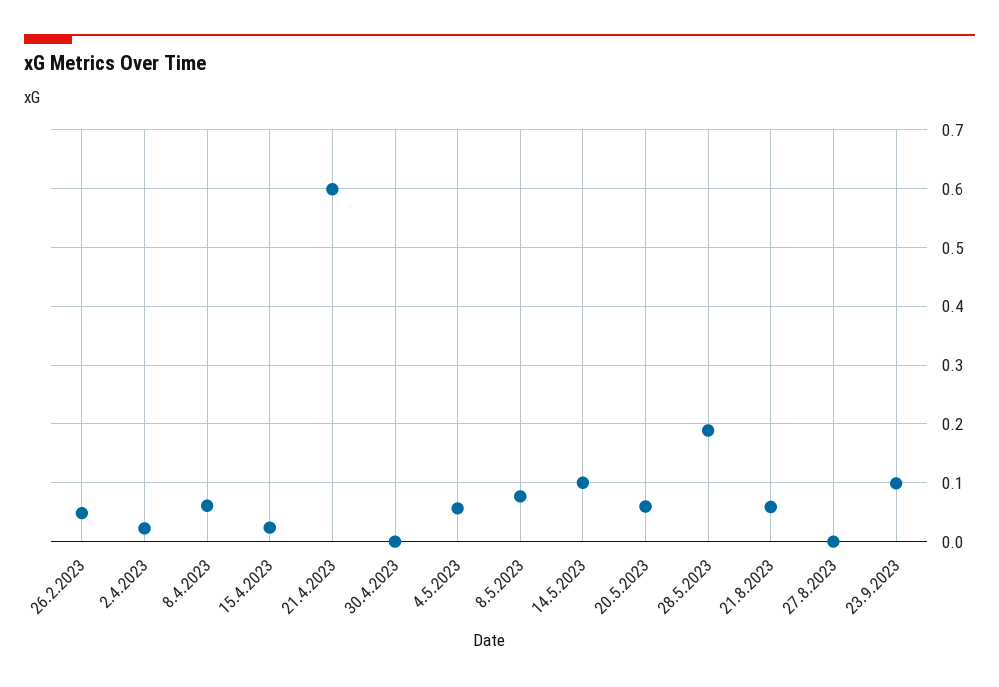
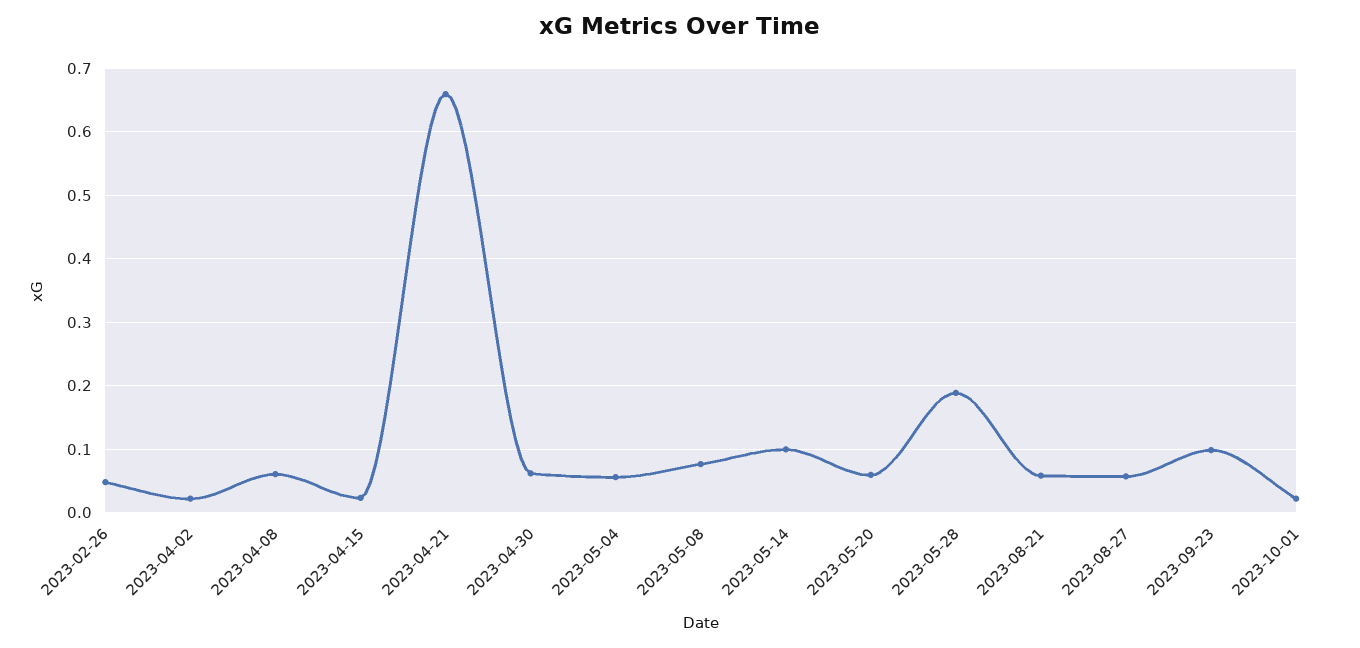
21.4.2023: 0.6 -> 0.66
30.4.2023: 0 -> 0.06
27.8.2023: 0 -> 0.06
2023-10-01: none -> 0.02

